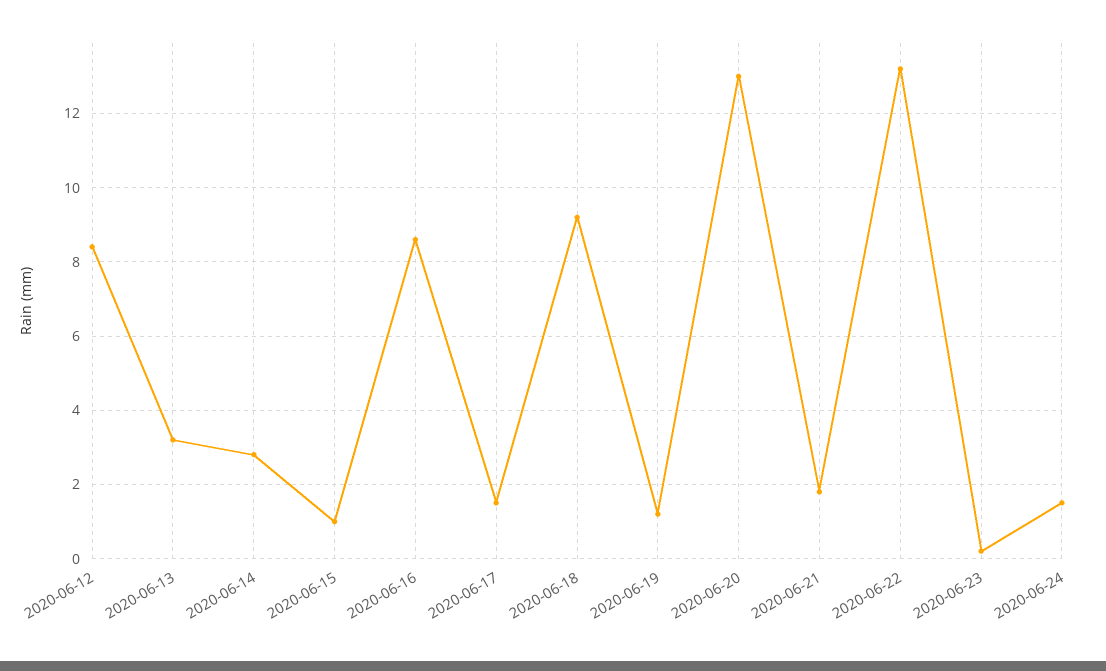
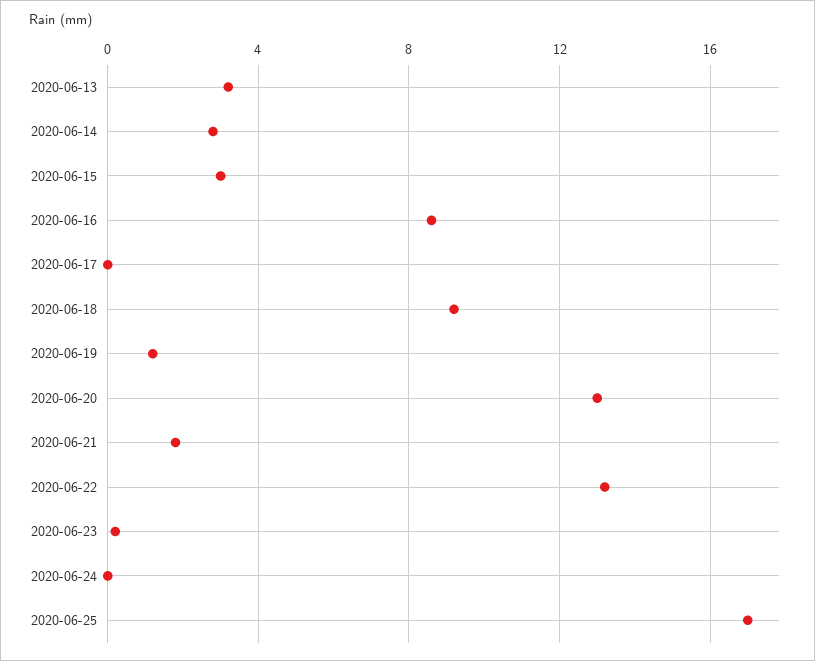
2020-06-12: 8.5 -> none
2020-06-15: 1 -> 3
2020-06-17: 1.5 -> 0
2020-06-24: 1.5 -> 0
2020-06-25: none -> 17

